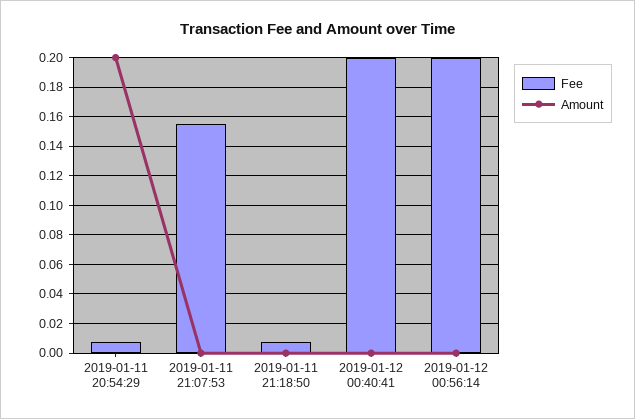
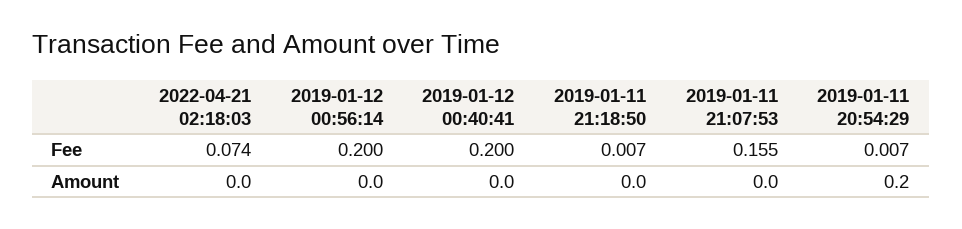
Fee, 2022-04-21 02:18:03: none -> 0.074
Amount, 2022-04-21 02:18:03: none -> 0

